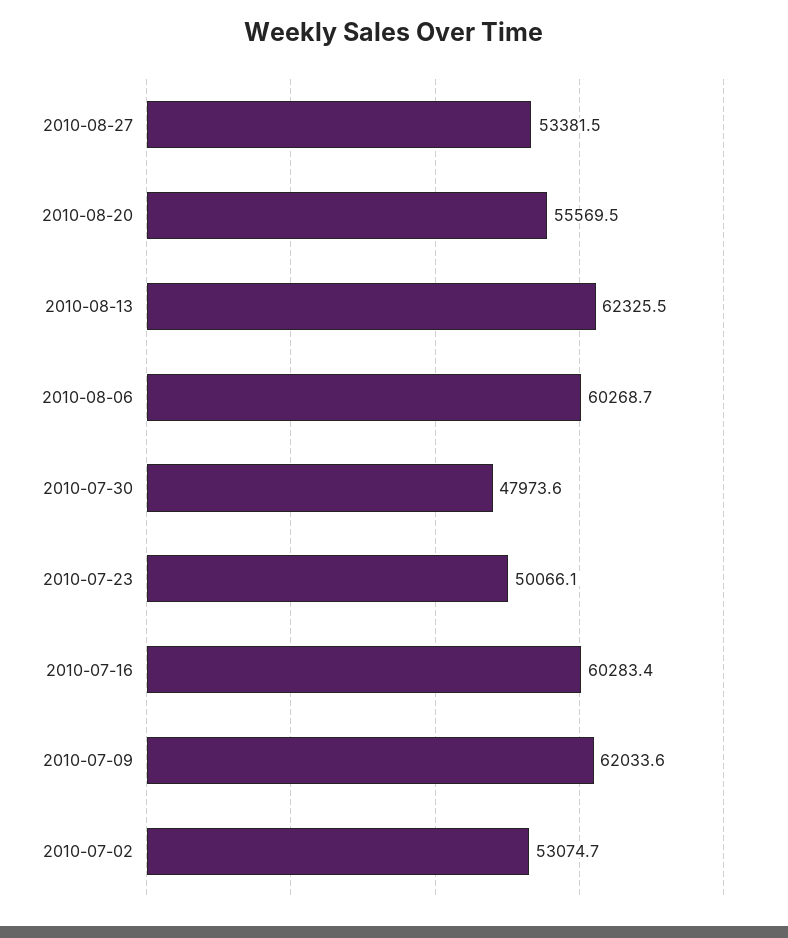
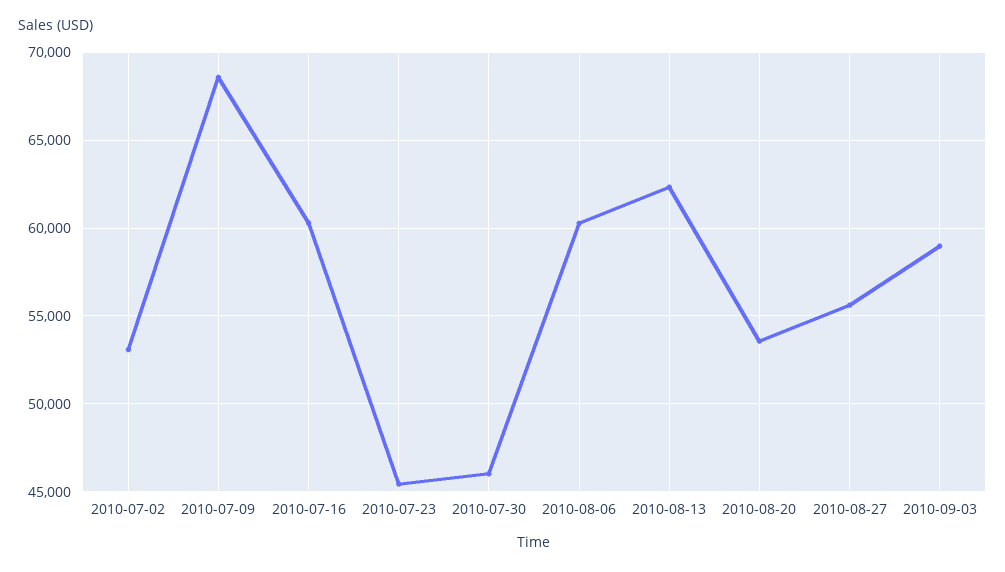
2010-08-27: 53381.5 -> 55500
2010-08-20: 55569.5 -> 53500
2010-07-30: 47973.6 -> 46000
2010-07-23: 50066.1 -> 45500
2010-07-09: 62033.6 -> 68500
2010-09-03: none -> 59000

